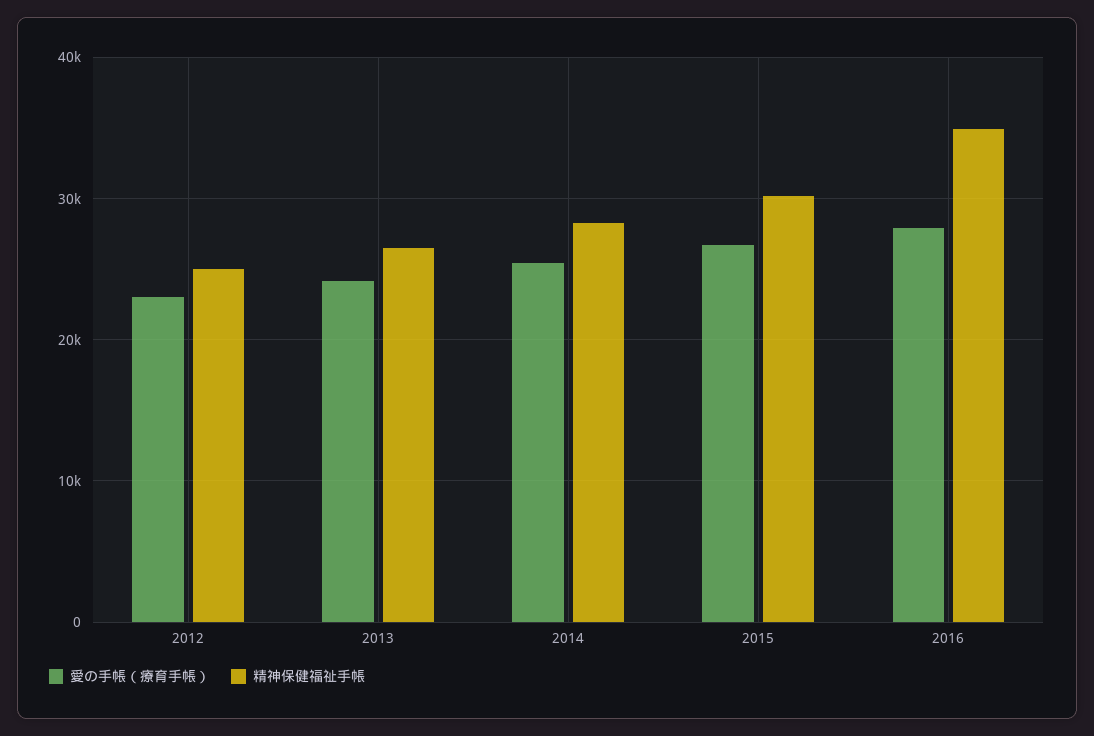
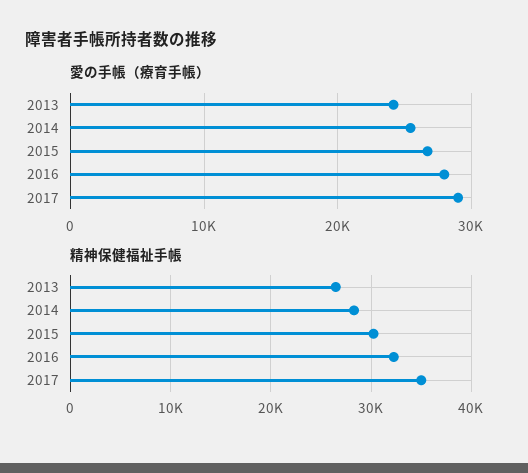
愛の手帳（療育手帳）, 2012: 23000 -> none
精神保健福祉手帳, 2012: 25000 -> none
精神保健福祉手帳, 2016: 35000 -> 32000
愛の手帳（療育手帳）, 2017: none -> 29000
精神保健福祉手帳, 2017: none -> 35000

